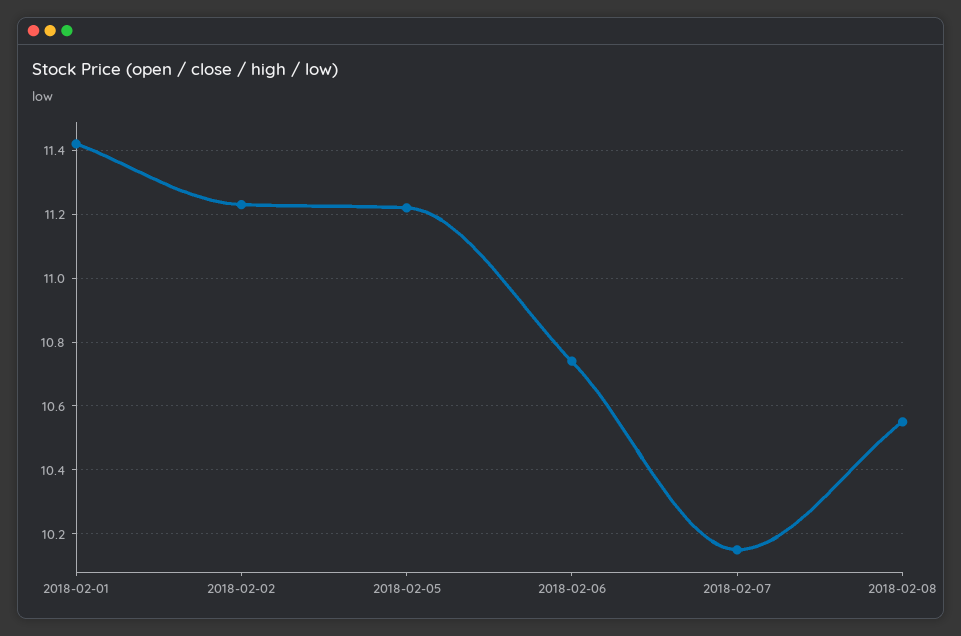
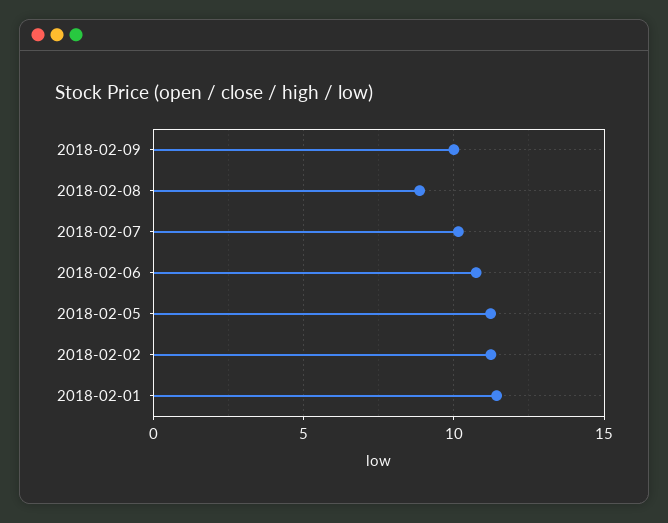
2018-02-08: 10.55 -> 9
2018-02-09: none -> 10

